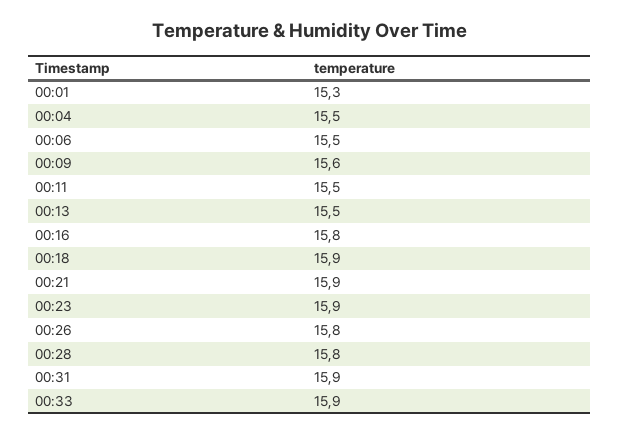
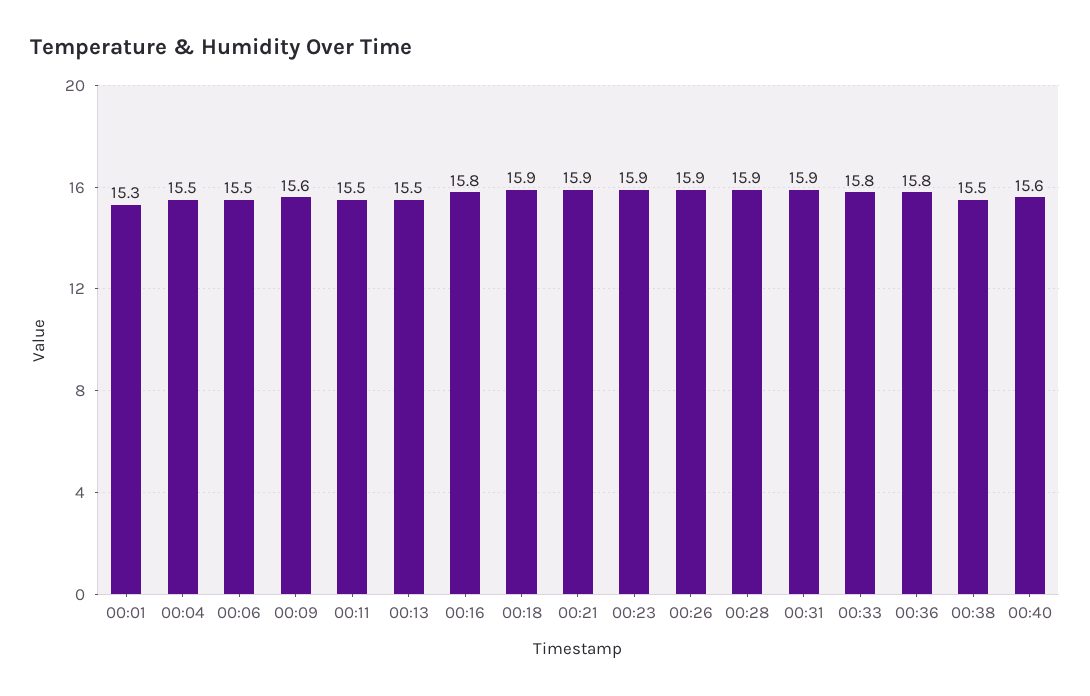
00:26: 15.8 -> 15.9
00:28: 15.8 -> 15.9
00:33: 15.9 -> 15.8
00:36: none -> 15.8
00:38: none -> 15.5
00:40: none -> 15.6

